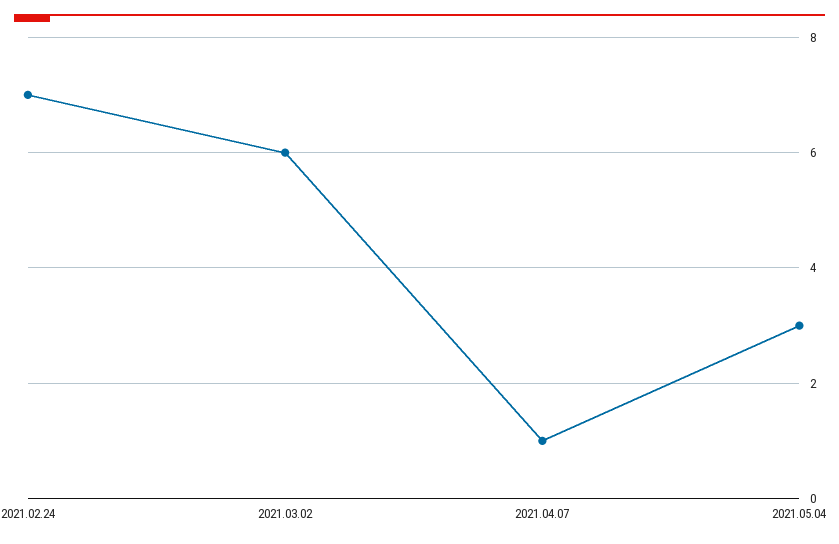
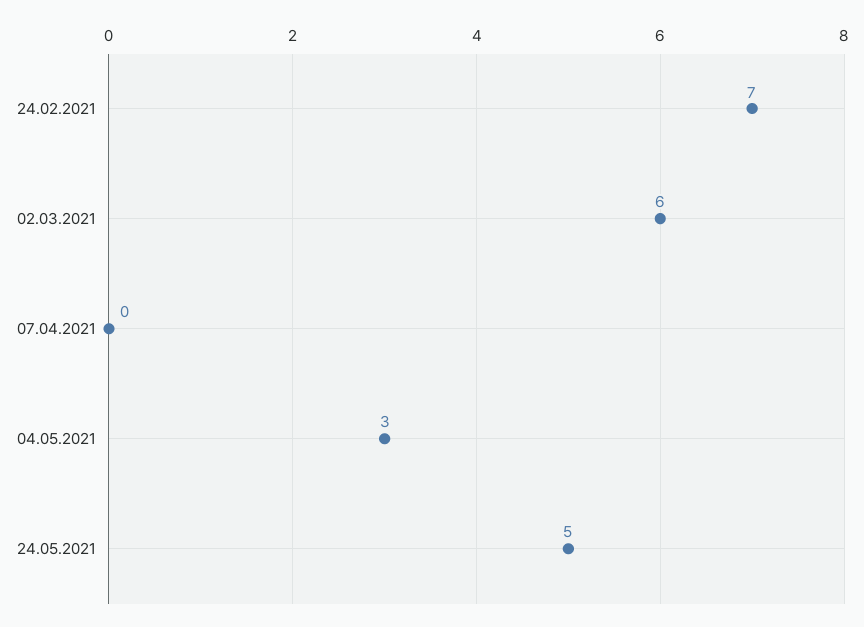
2021.04.07: 1 -> 0
24.05.2021: none -> 5

